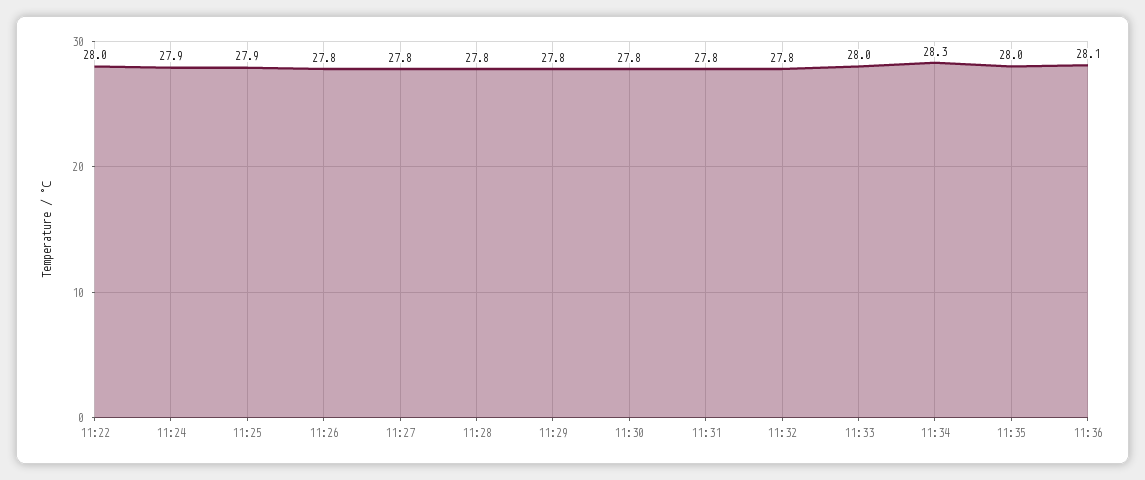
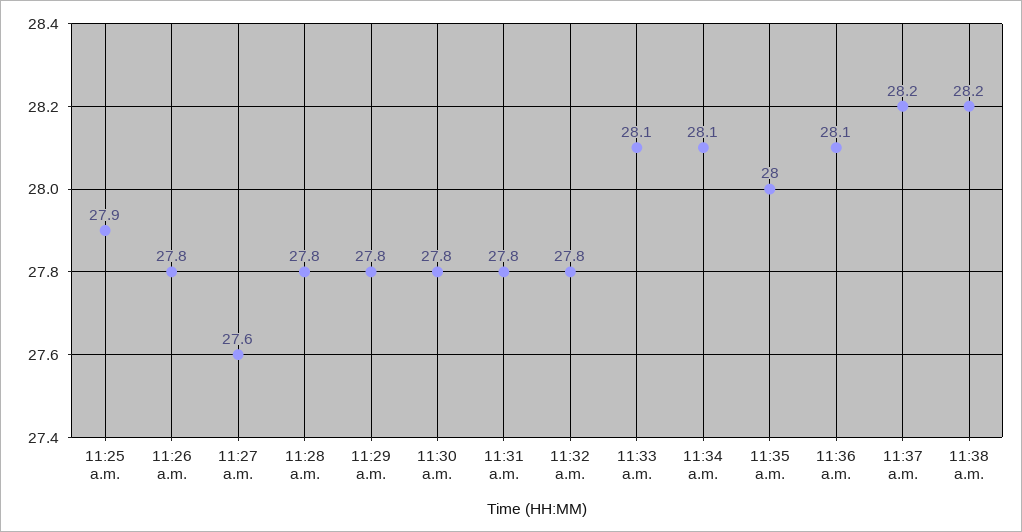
11:22: 28 -> none
11:24: 27.9 -> none
11:27: 27.8 -> 27.6
11:33: 28 -> 28.1
11:34: 28.3 -> 28.1
11:37 a.m.: none -> 28.2
11:38 a.m.: none -> 28.2

